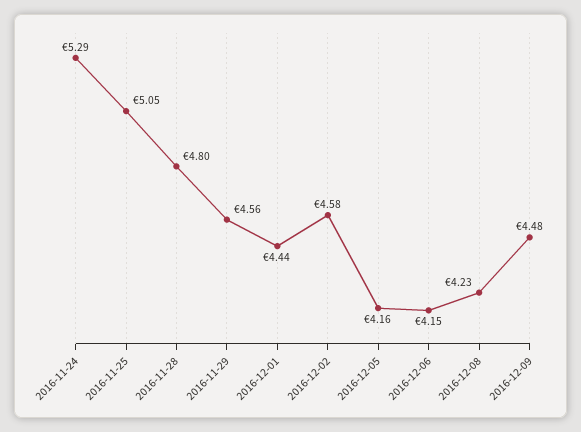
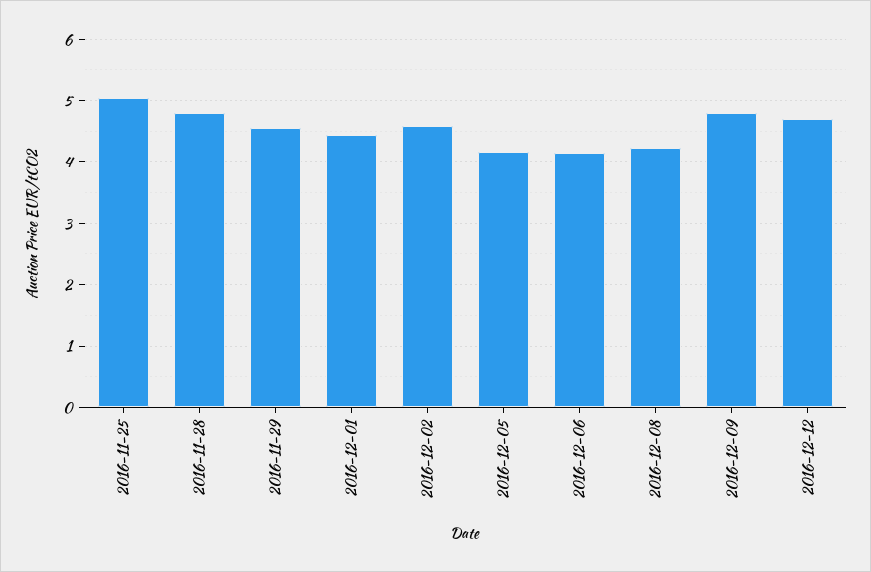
2016-11-24: 5.29 -> none
2016-12-09: 4.48 -> 4.8
2016-12-12: none -> 4.7

